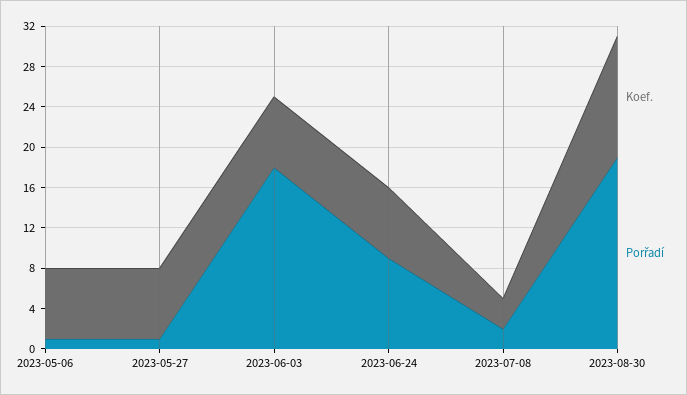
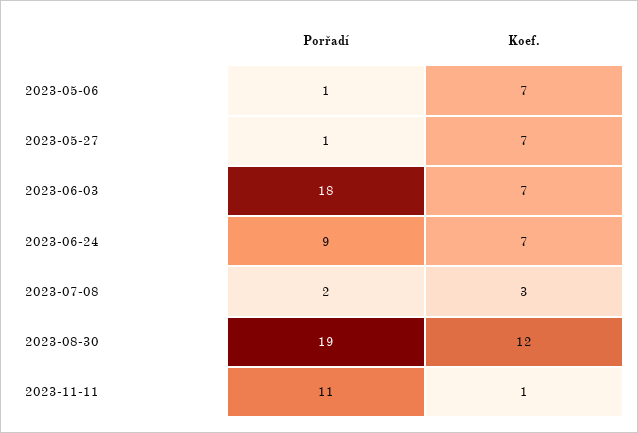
Porřadí, 2023-11-11: none -> 11
Koef., 2023-11-11: none -> 1

